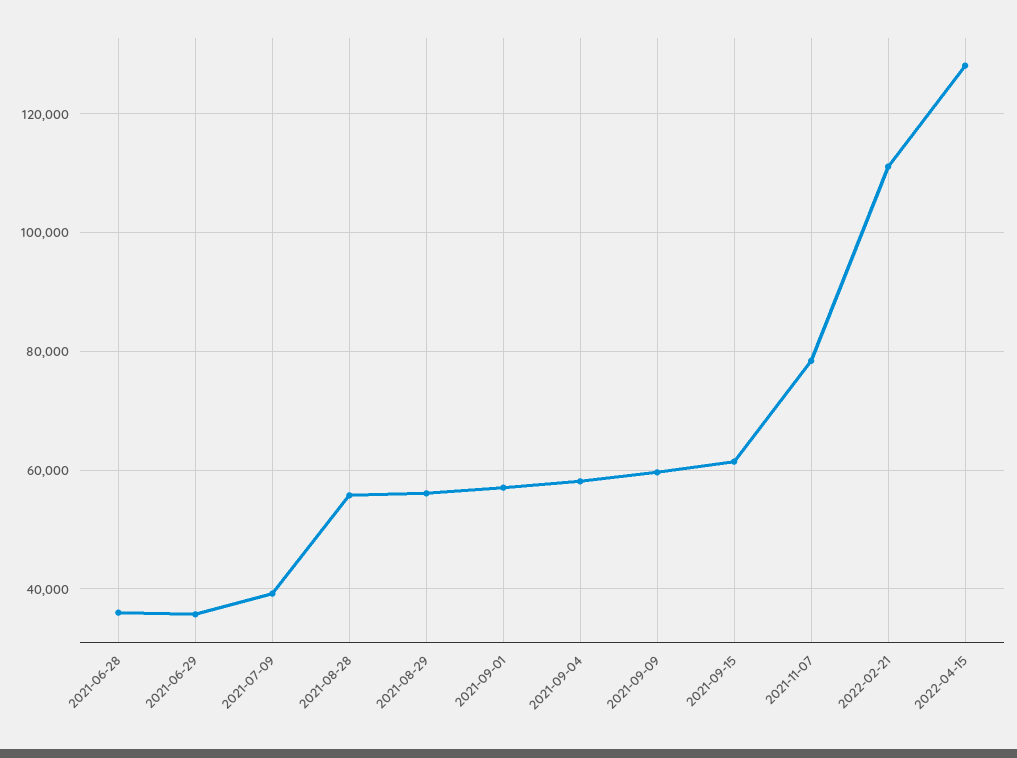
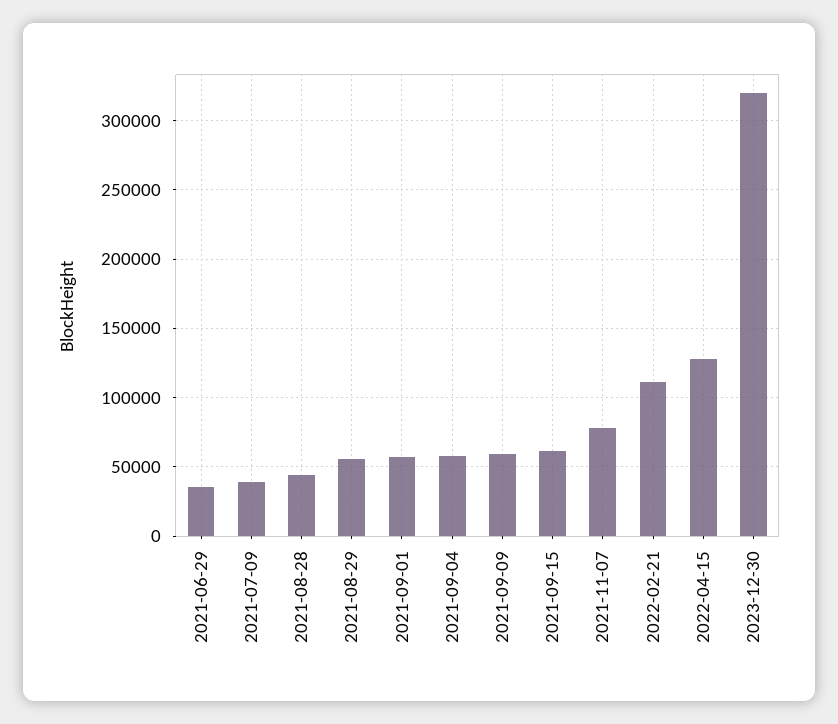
2021-06-28: 36000 -> none
2021-08-28: 56000 -> 45000
2023-12-30: none -> 320000

